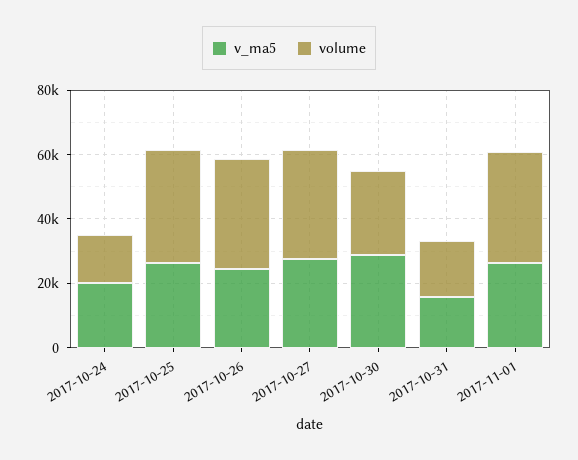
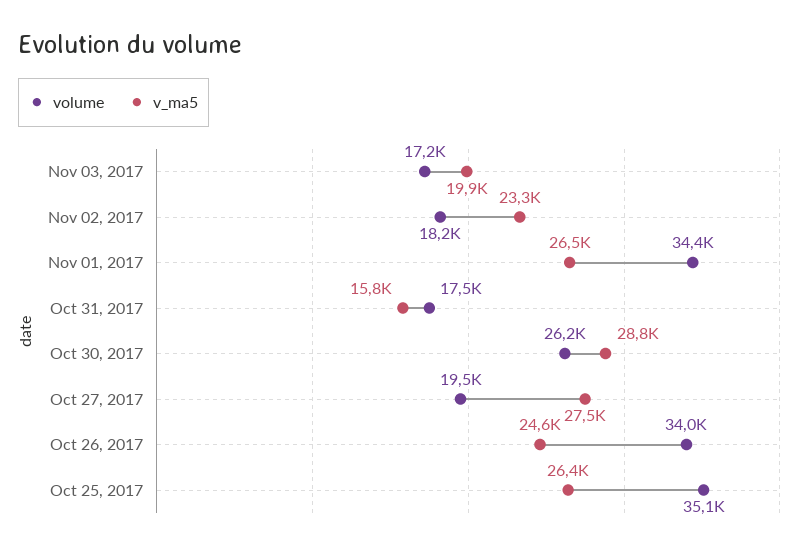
v_ma5, 2017-10-24: 20000 -> none
volume, 2017-10-24: 15000 -> none
volume, 2017-10-27: 35000 -> 19500
volume, Nov 03, 2017: none -> 17200
v_ma5, Nov 03, 2017: none -> 19900
volume, Nov 02, 2017: none -> 18200
v_ma5, Nov 02, 2017: none -> 23300

